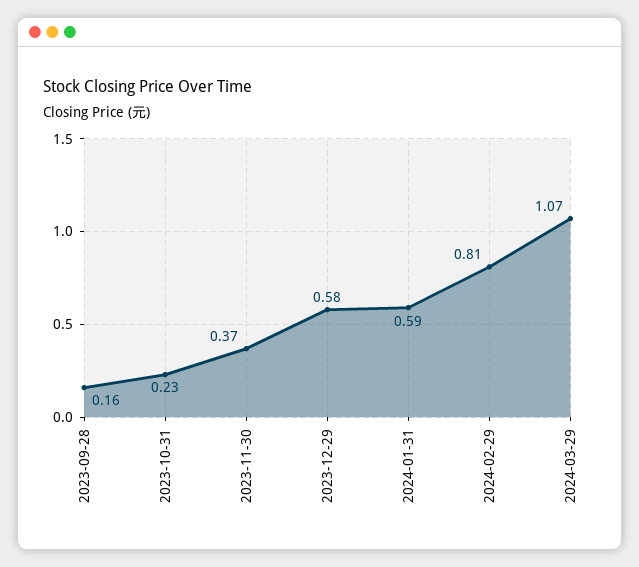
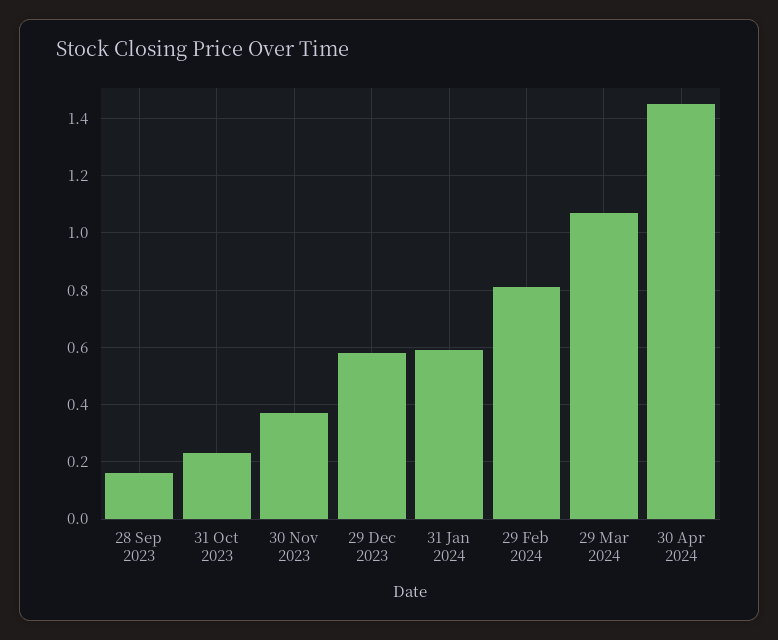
30 Apr 2024: none -> 1.45

